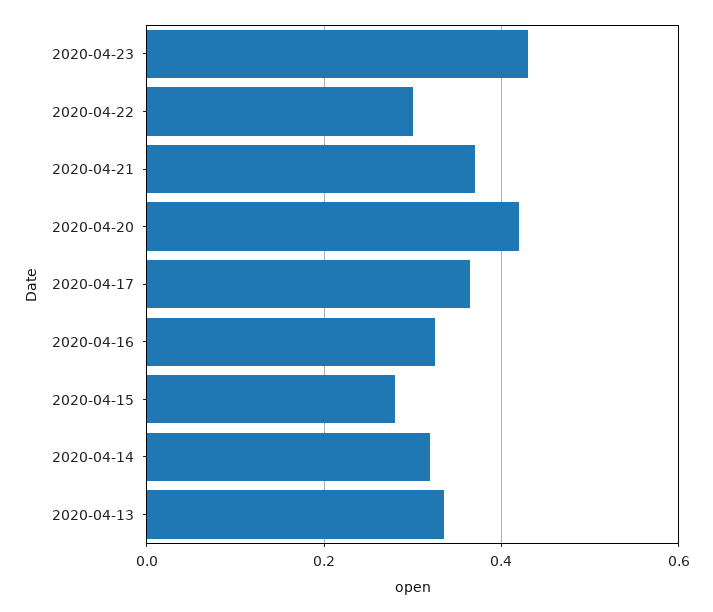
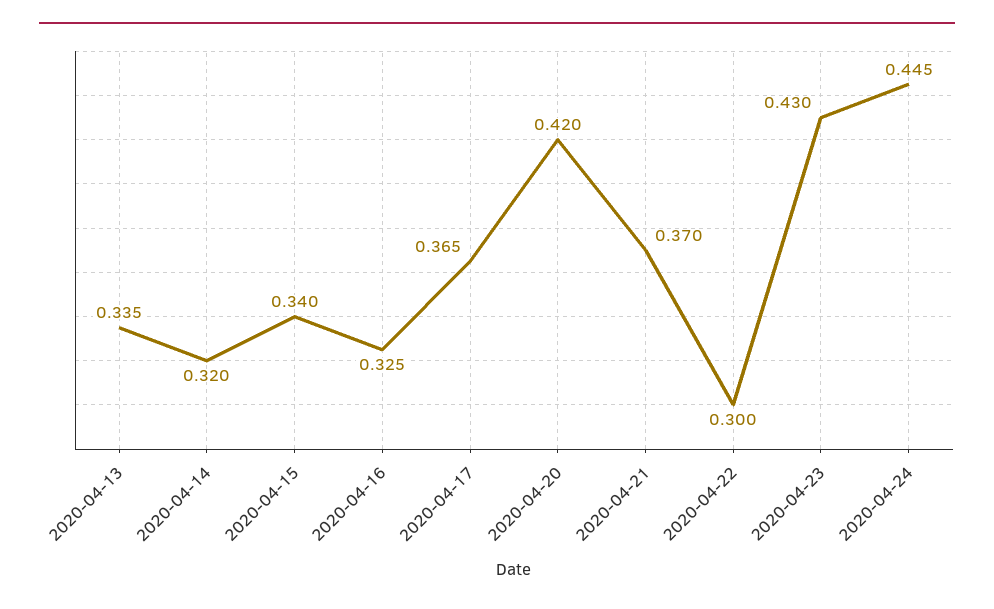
2020-04-15: 0.28 -> 0.34
2020-04-24: none -> 0.445

